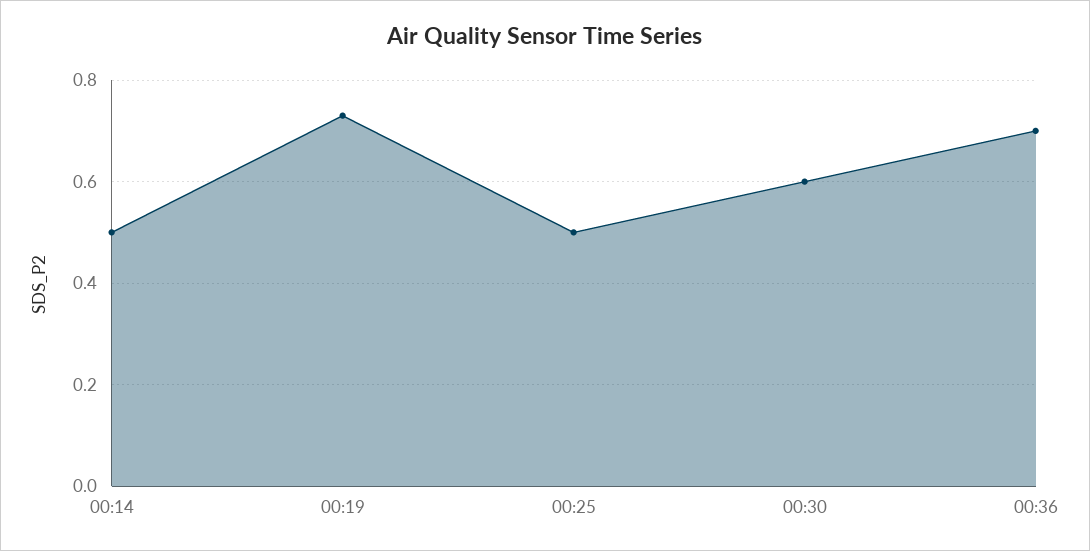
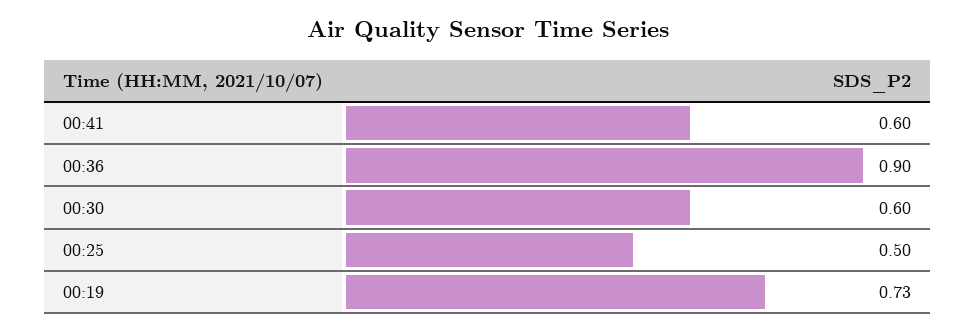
00:14: 0.5 -> none
00:36: 0.7 -> 0.9
00:41: none -> 0.6

